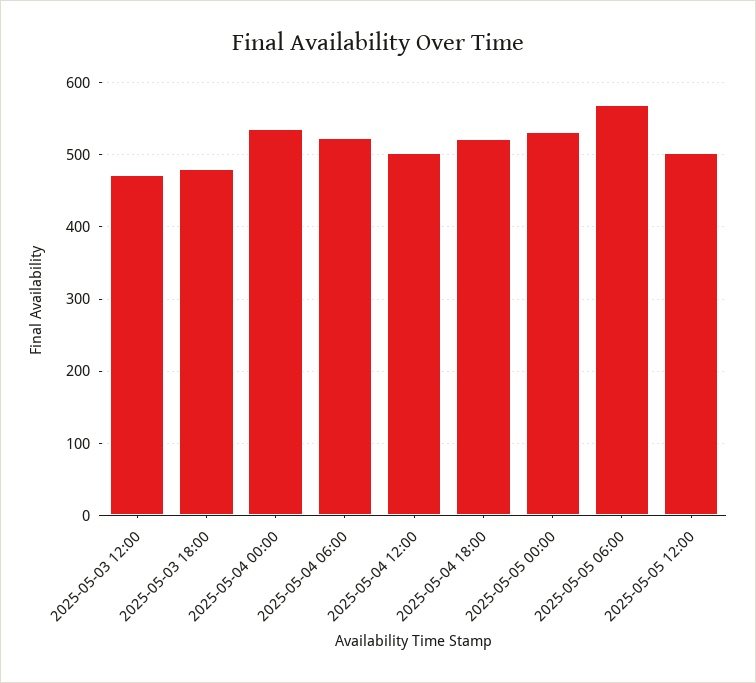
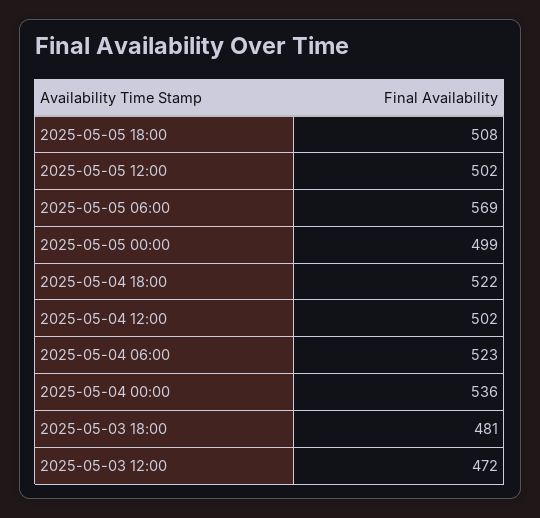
2025-05-05 00:00: 530 -> 499
2025-05-05 18:00: none -> 508

